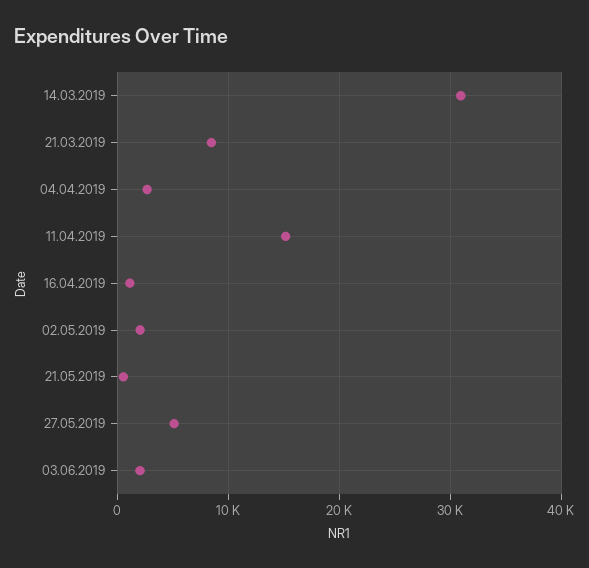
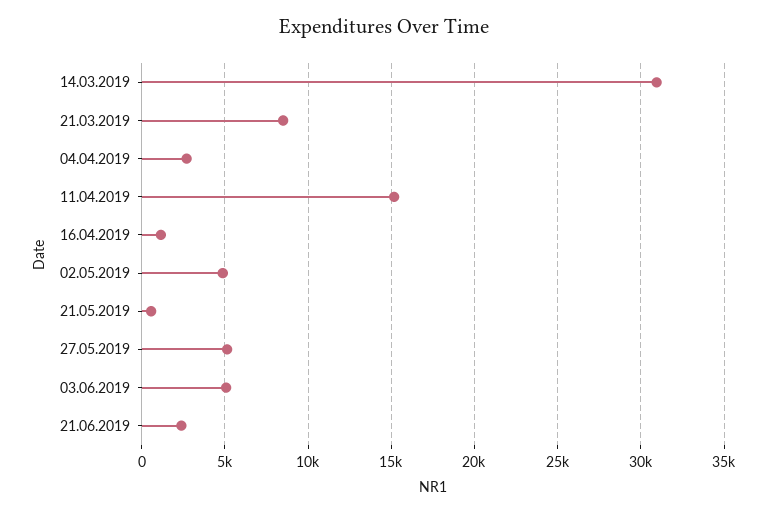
02.05.2019: 2000 -> 5000
03.06.2019: 2000 -> 5000
21.06.2019: none -> 2500

